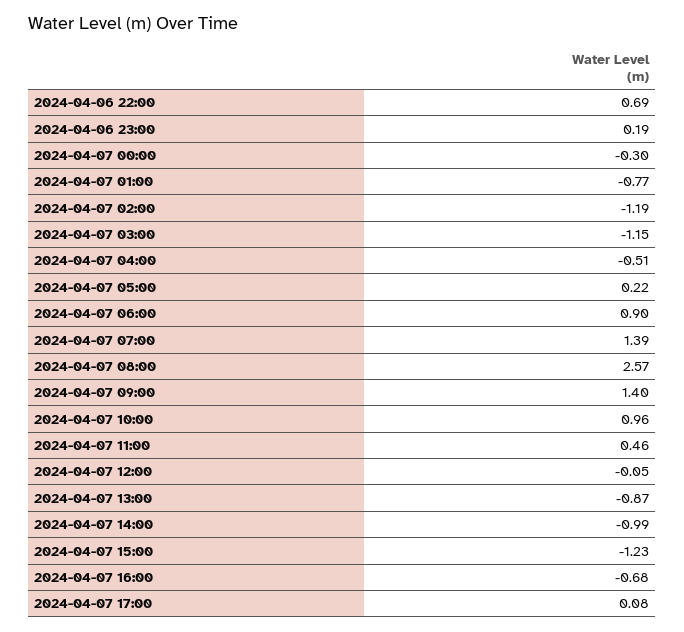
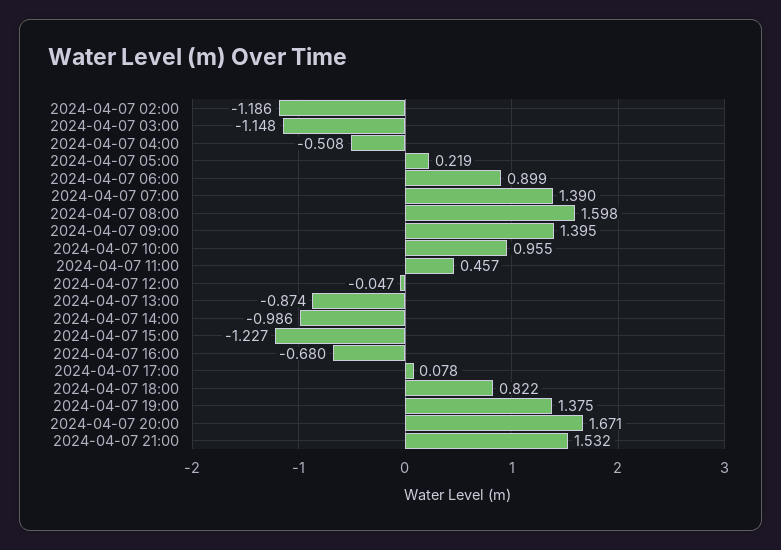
2024-04-06 22:00: 0.69 -> none
2024-04-06 23:00: 0.19 -> none
2024-04-07 00:00: -0.3 -> none
2024-04-07 01:00: -0.77 -> none
2024-04-07 08:00: 2.57 -> 1.598
2024-04-07 18:00: none -> 0.822
2024-04-07 19:00: none -> 1.375
2024-04-07 20:00: none -> 1.671
2024-04-07 21:00: none -> 1.532

